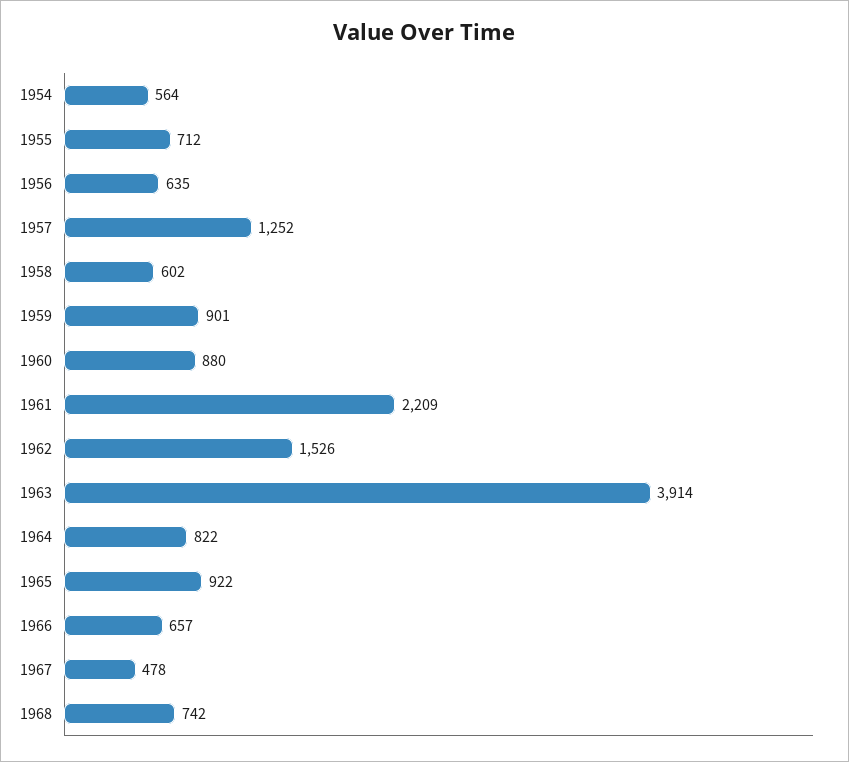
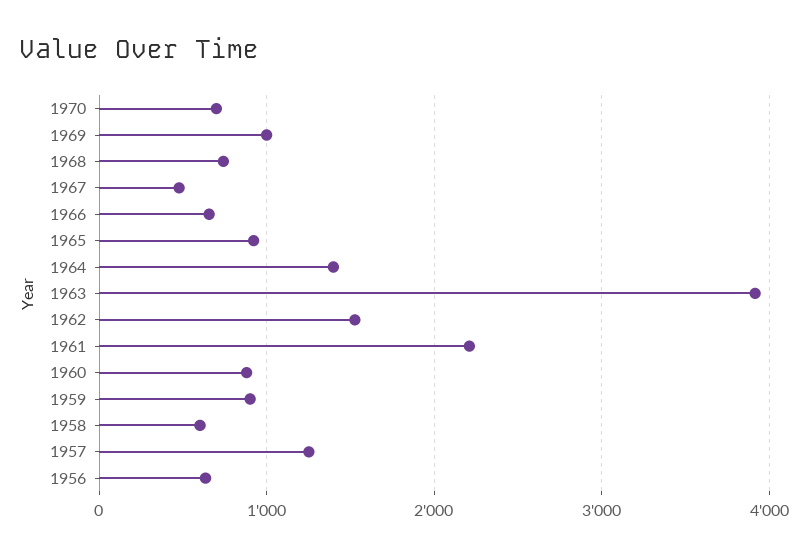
1954: 564 -> none
1955: 712 -> none
1964: 822 -> 1400
1970: none -> 700
1969: none -> 1000

